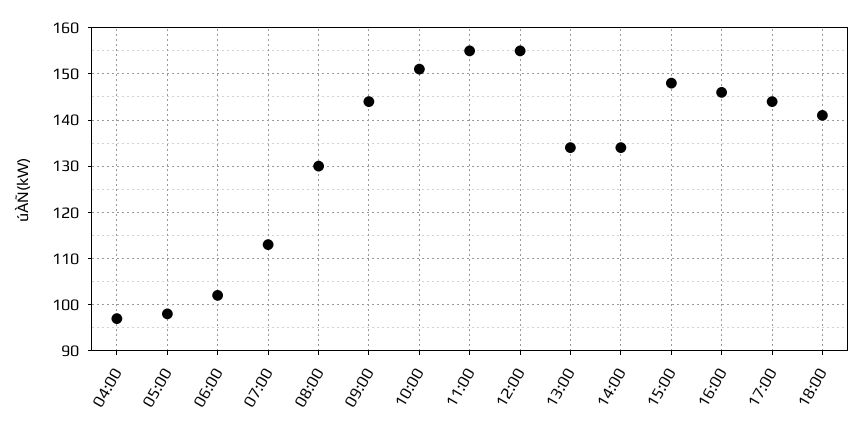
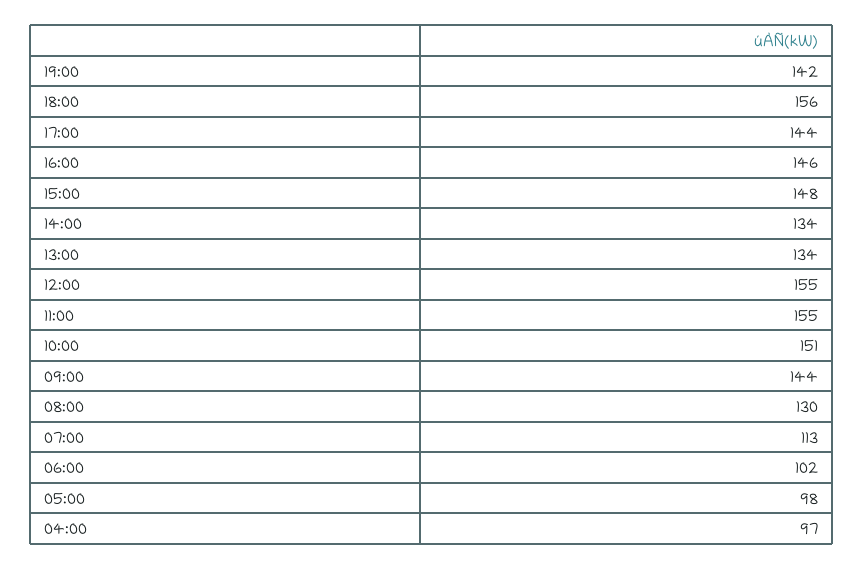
18:00: 140 -> 156
19:00: none -> 142

